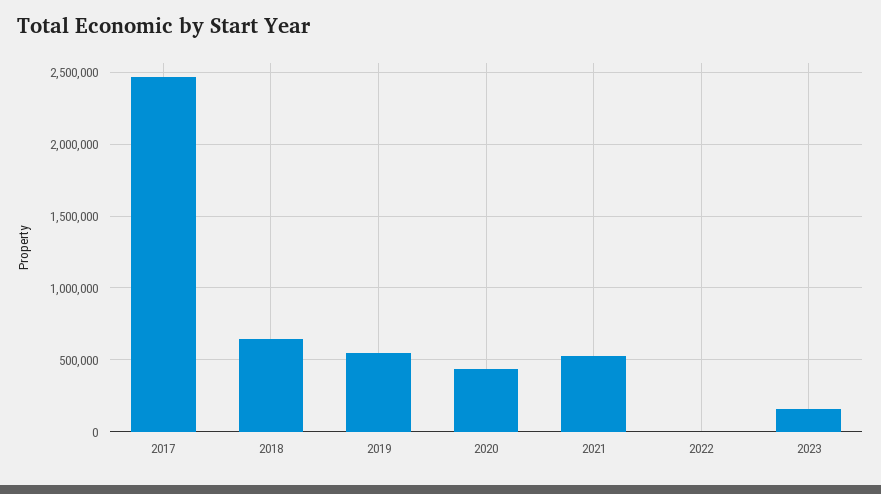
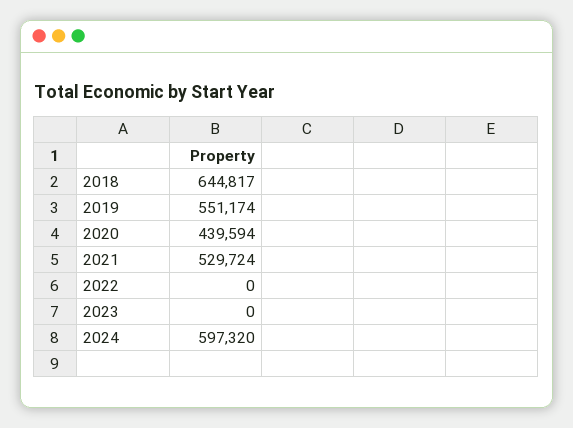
2017: 2450000 -> none
2023: 150000 -> 0
2024: none -> 597320

